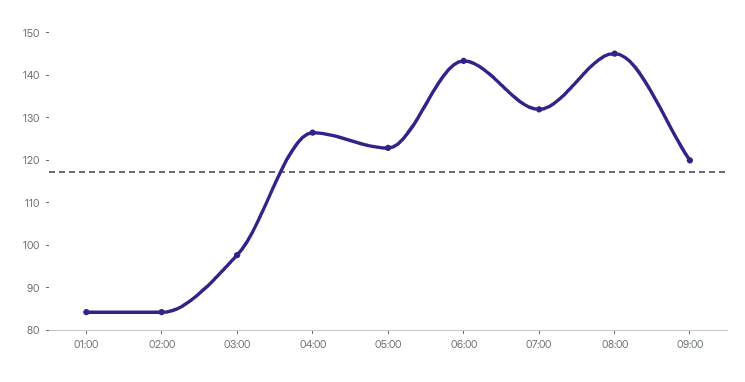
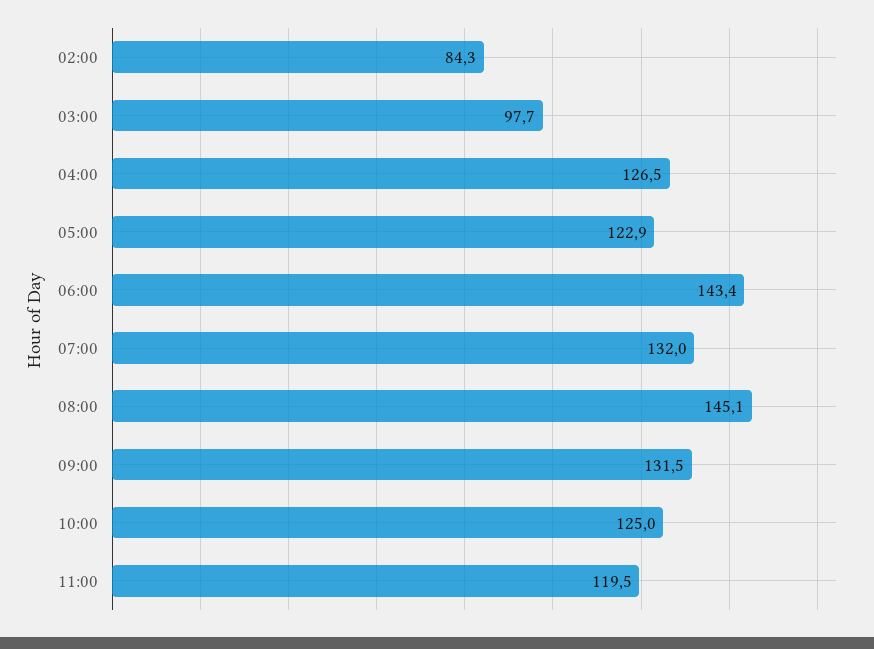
01:00: 84 -> none
09:00: 120 -> 131.5
10:00: none -> 125
11:00: none -> 119.5

